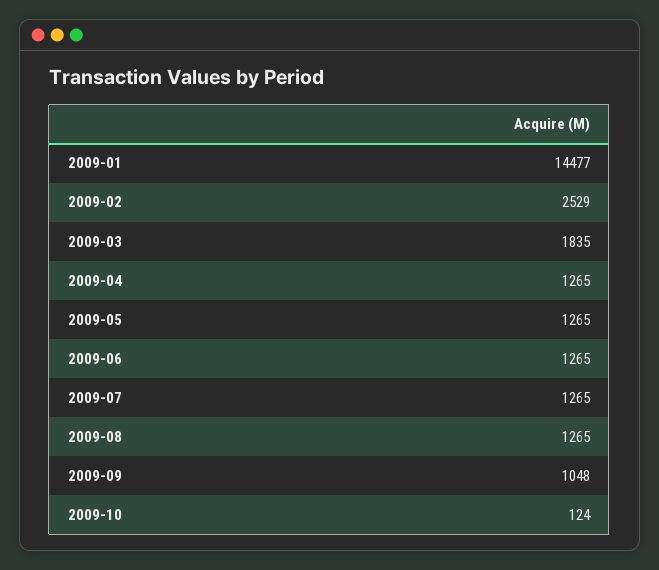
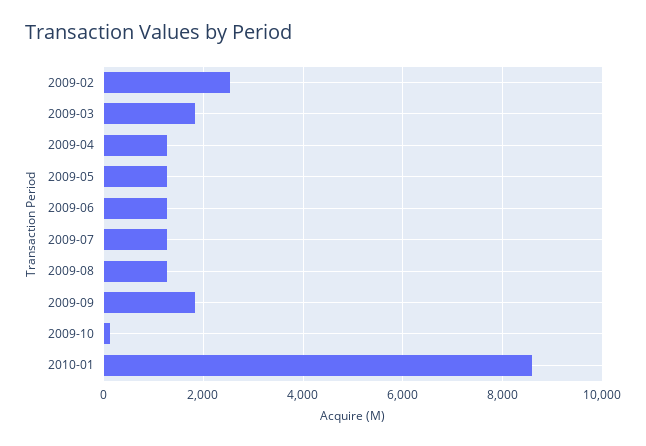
2009-01: 14477 -> none
2009-09: 1048 -> 1800
2010-01: none -> 8600

